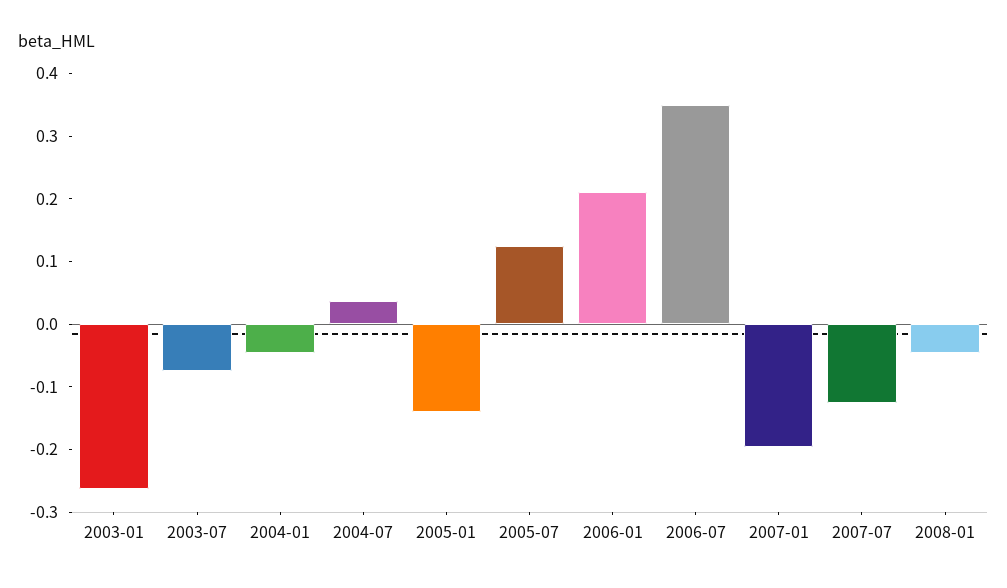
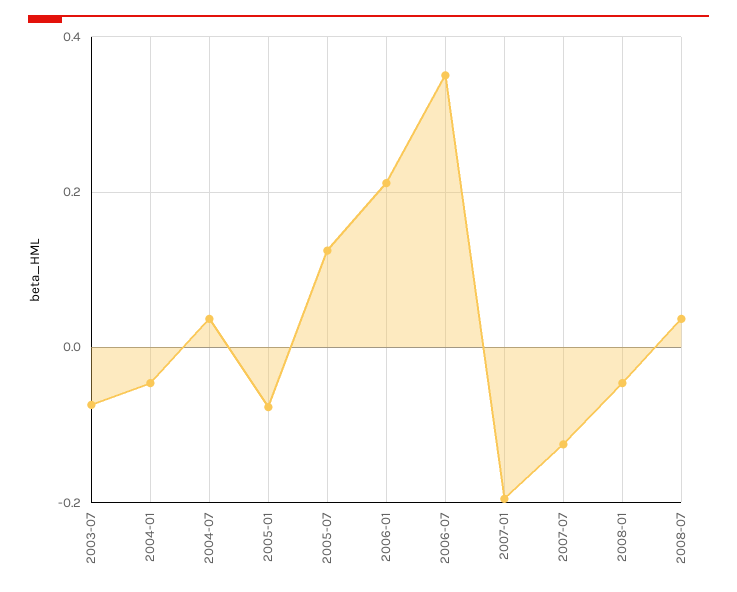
2003-01: -0.26 -> none
2005-01: -0.14 -> -0.08
2008-07: none -> 0.04

